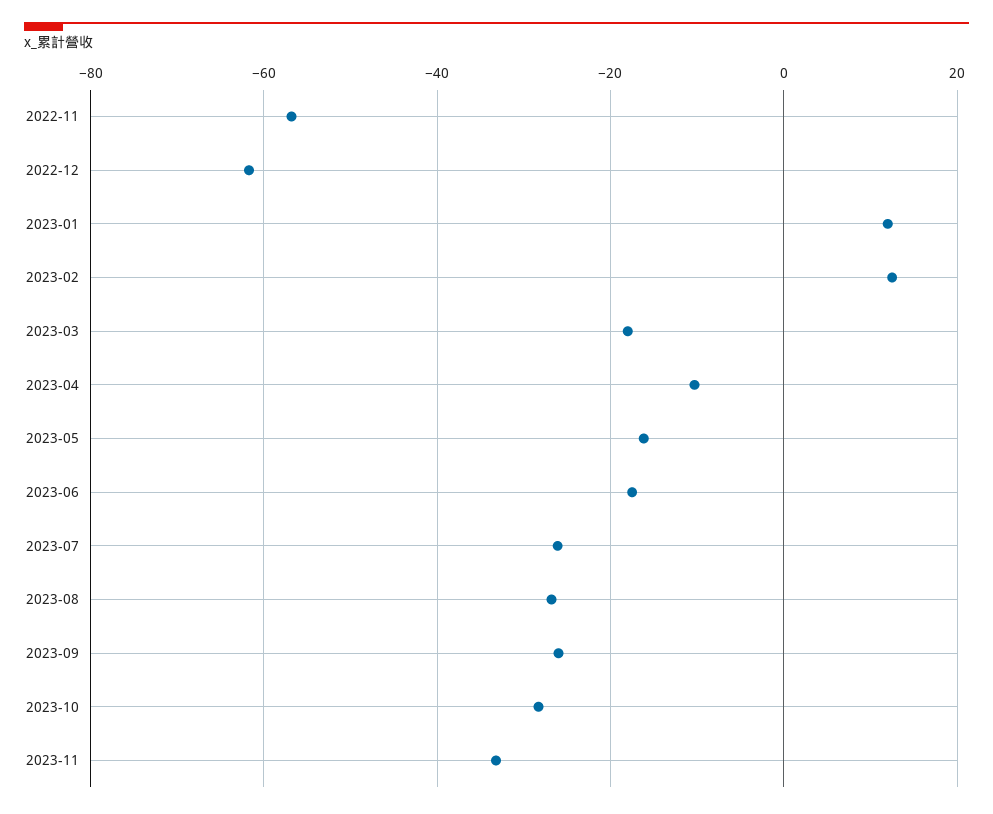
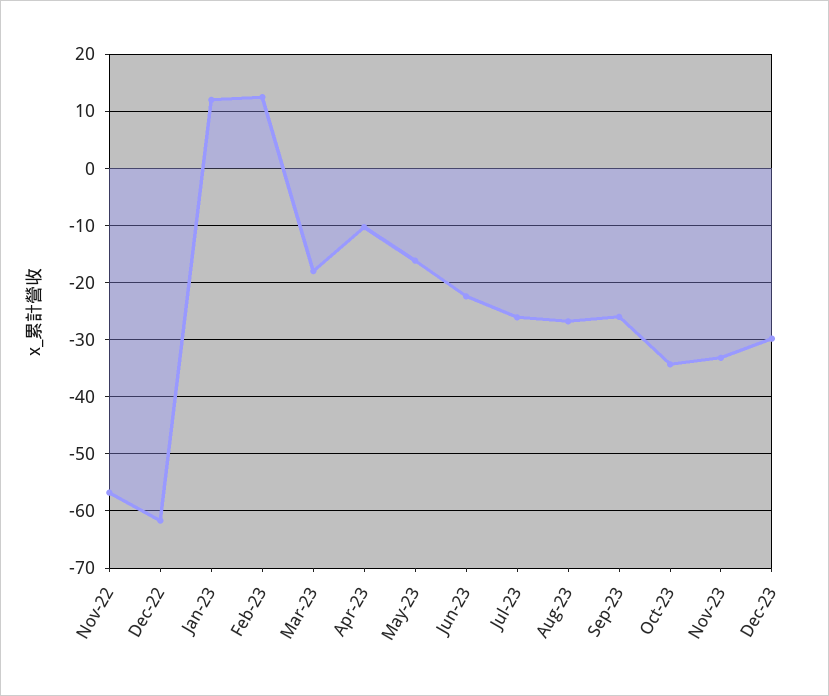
2023-06: -18 -> -22
2023-10: -28 -> -34
Dec-23: none -> -30

